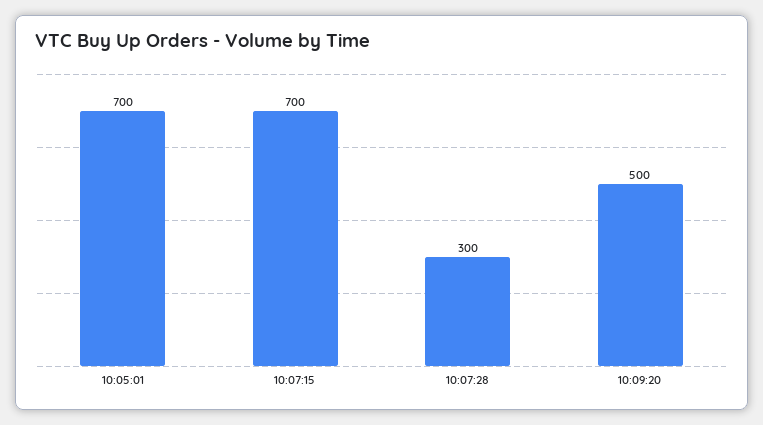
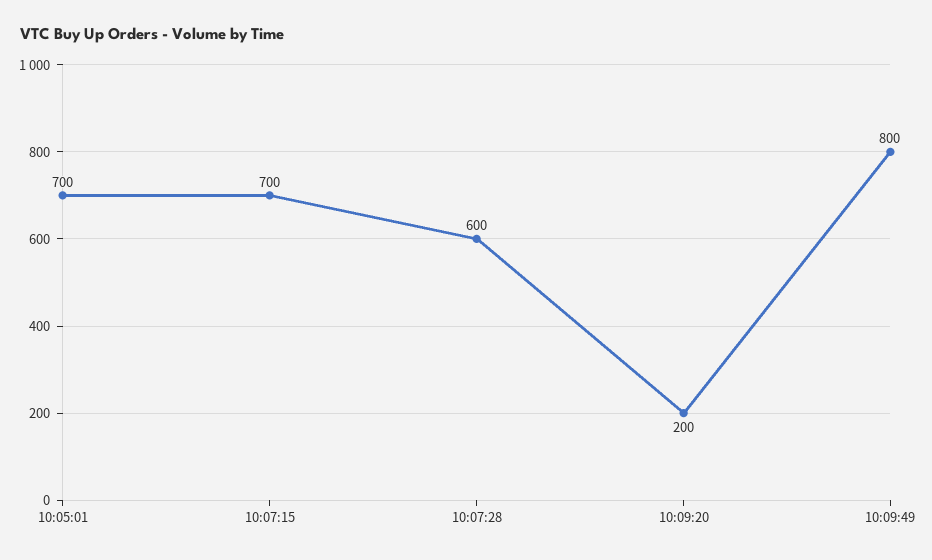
10:07:28: 300 -> 600
10:09:20: 500 -> 200
10:09:49: none -> 800

